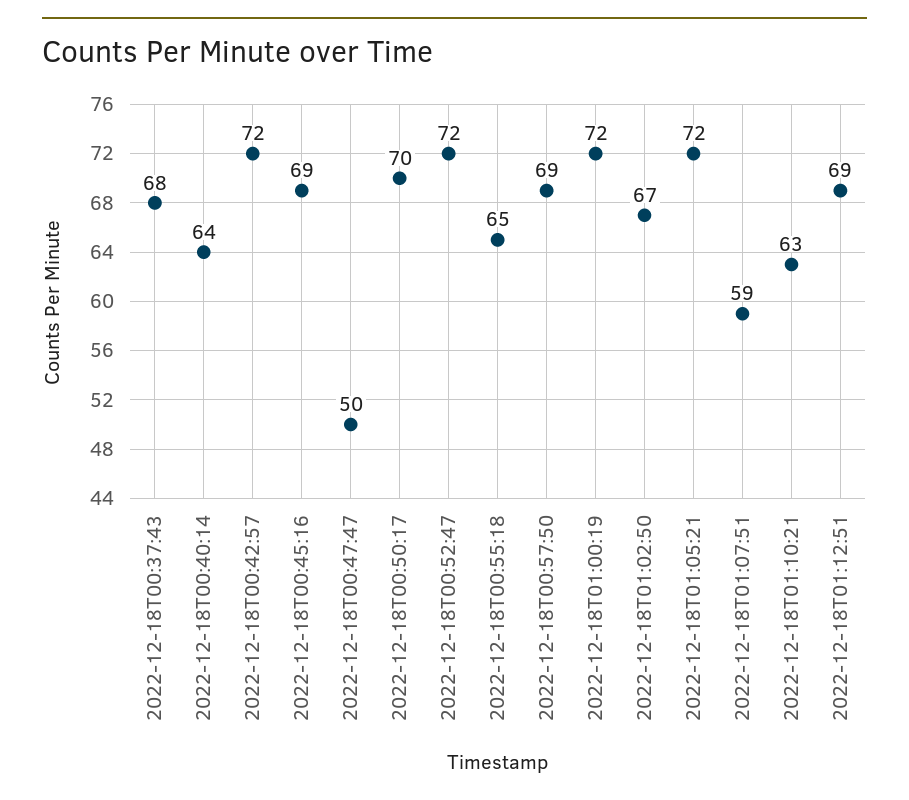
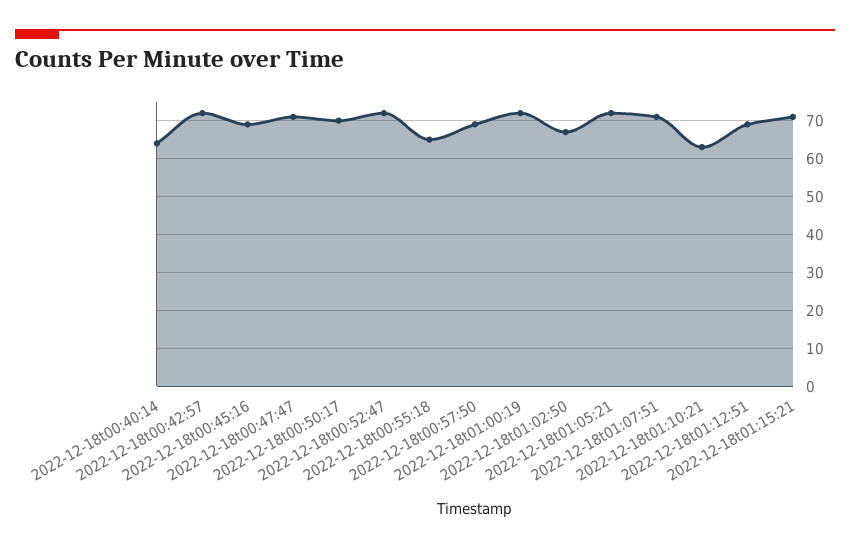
2022-12-18T00:37:43: 68 -> none
2022-12-18T00:47:47: 50 -> 70
2022-12-18T01:07:51: 59 -> 70
2022-12-18t01:15:21: none -> 70

